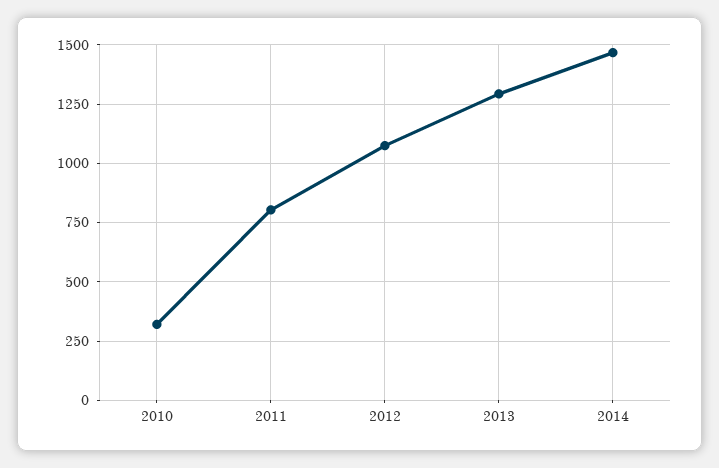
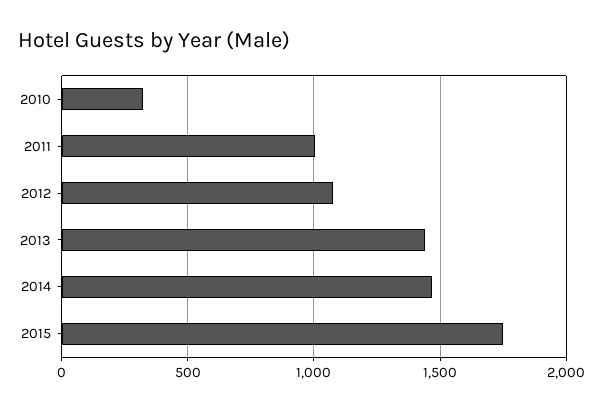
2011: 800 -> 1000
2013: 1300 -> 1450
2015: none -> 1750

